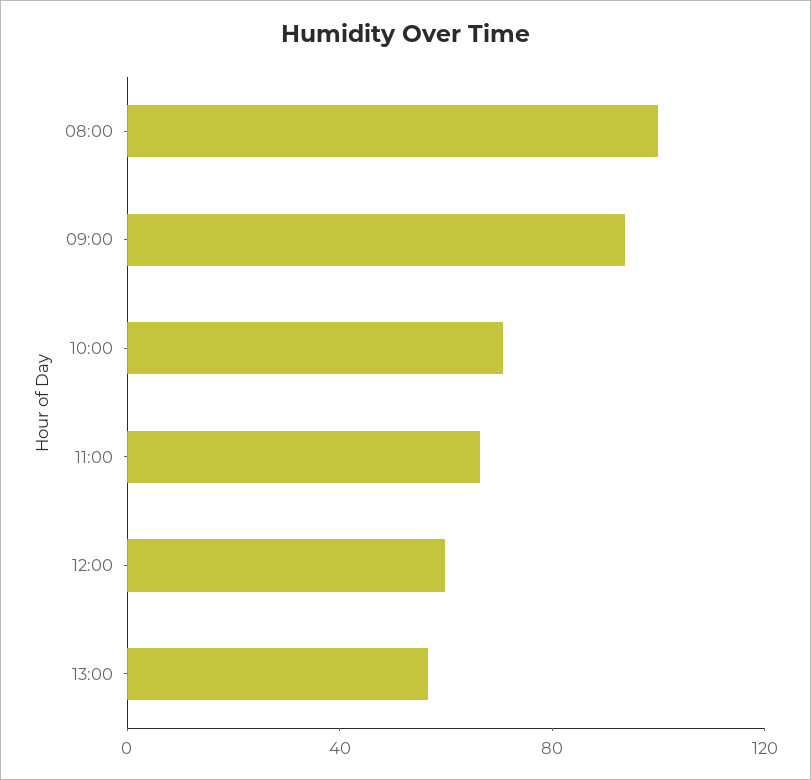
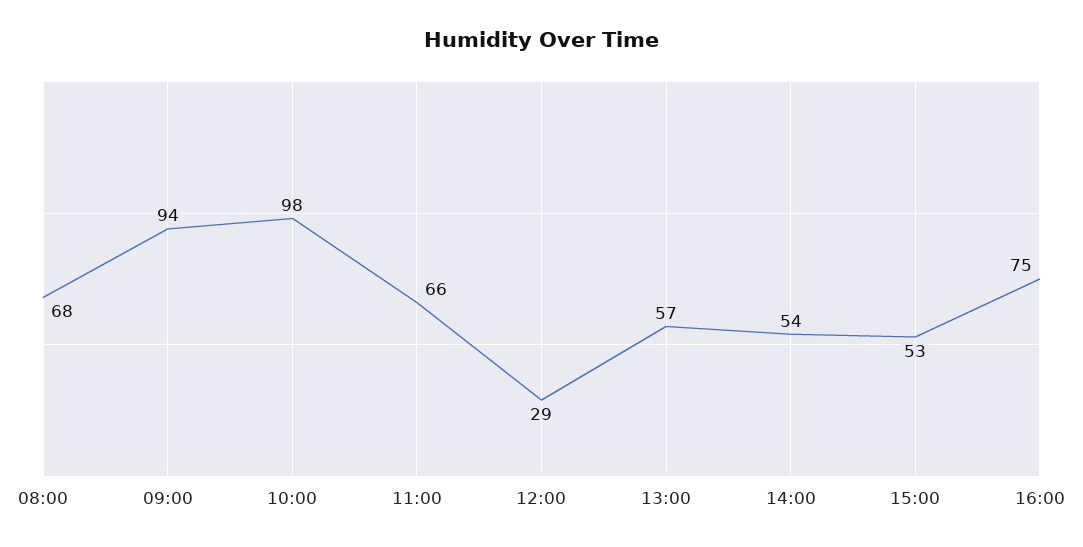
08:00: 100 -> 68
10:00: 70 -> 98
12:00: 60 -> 29
14:00: none -> 54
15:00: none -> 53
16:00: none -> 75

